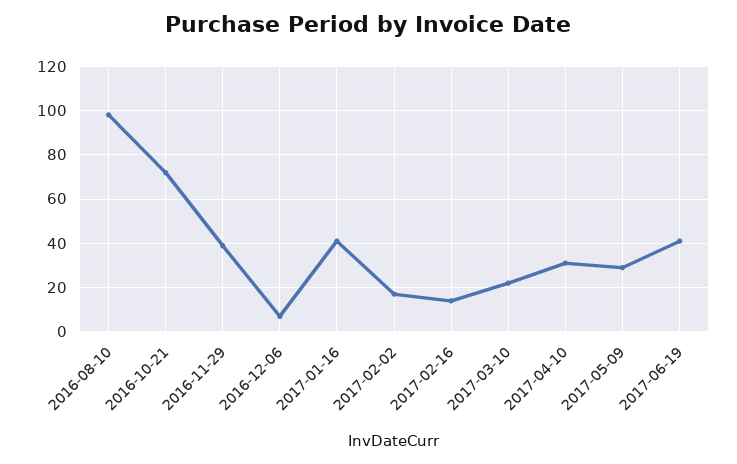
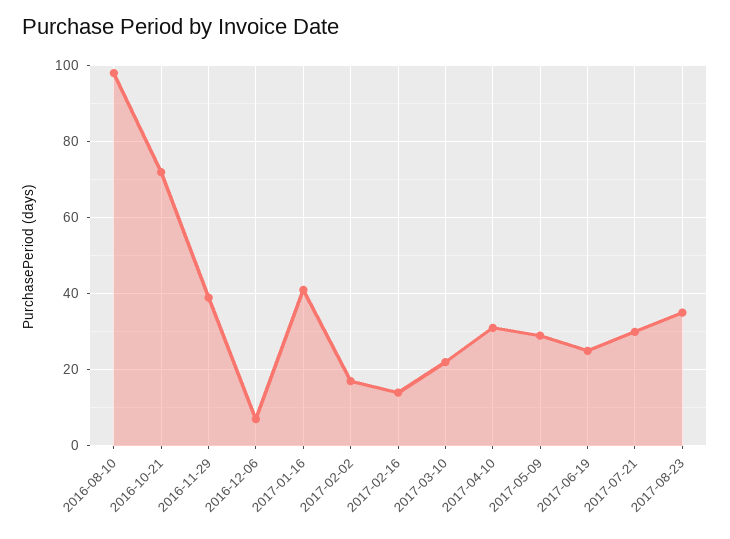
2017-06-19: 40 -> 25
2017-07-21: none -> 30
2017-08-23: none -> 35

